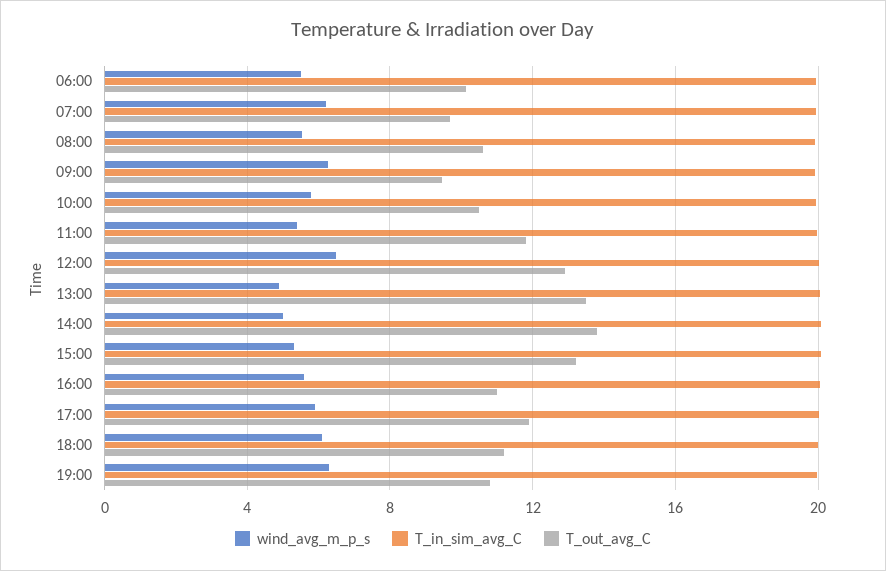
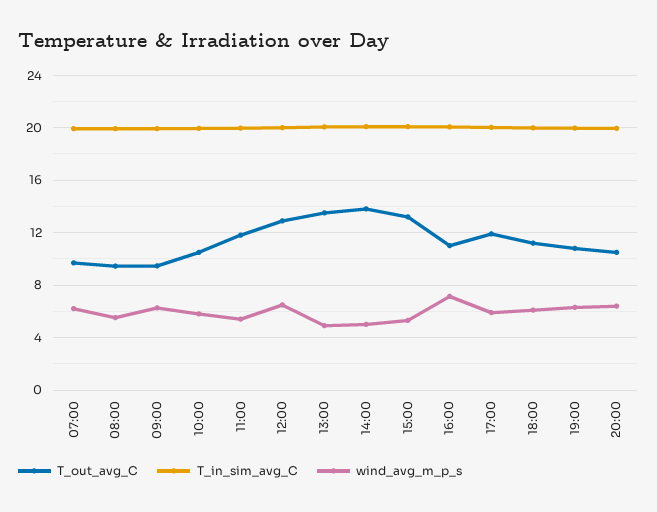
wind_avg_m_p_s, 06:00: 5.5 -> none
T_in_sim_avg_C, 06:00: 20 -> none
T_out_avg_C, 06:00: 10 -> none
T_out_avg_C, 08:00: 10.5 -> 9.5
wind_avg_m_p_s, 16:00: 5.5 -> 7
T_out_avg_C, 20:00: none -> 10.5
T_in_sim_avg_C, 20:00: none -> 20
wind_avg_m_p_s, 20:00: none -> 6.5

